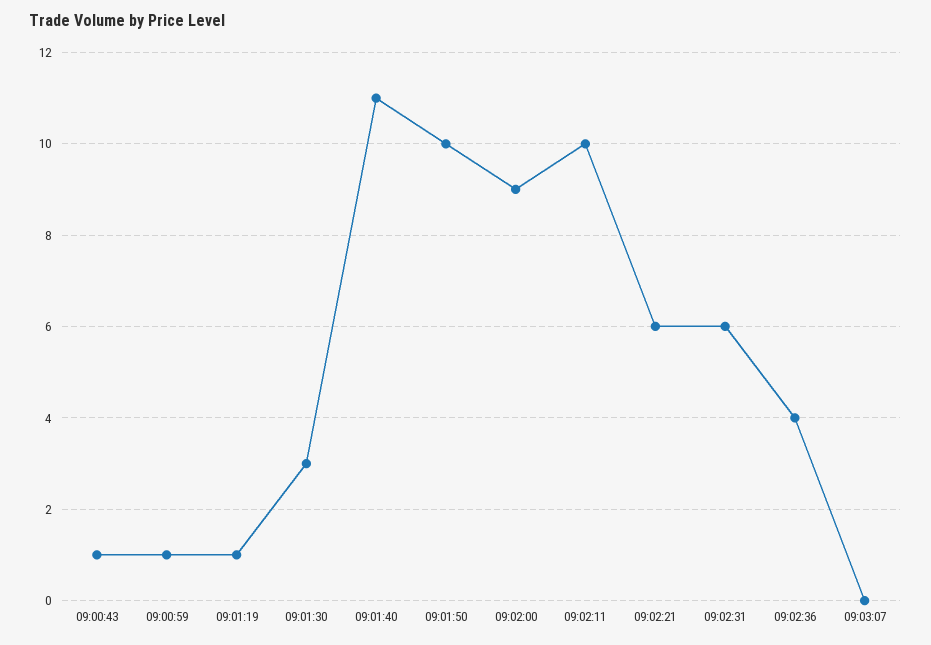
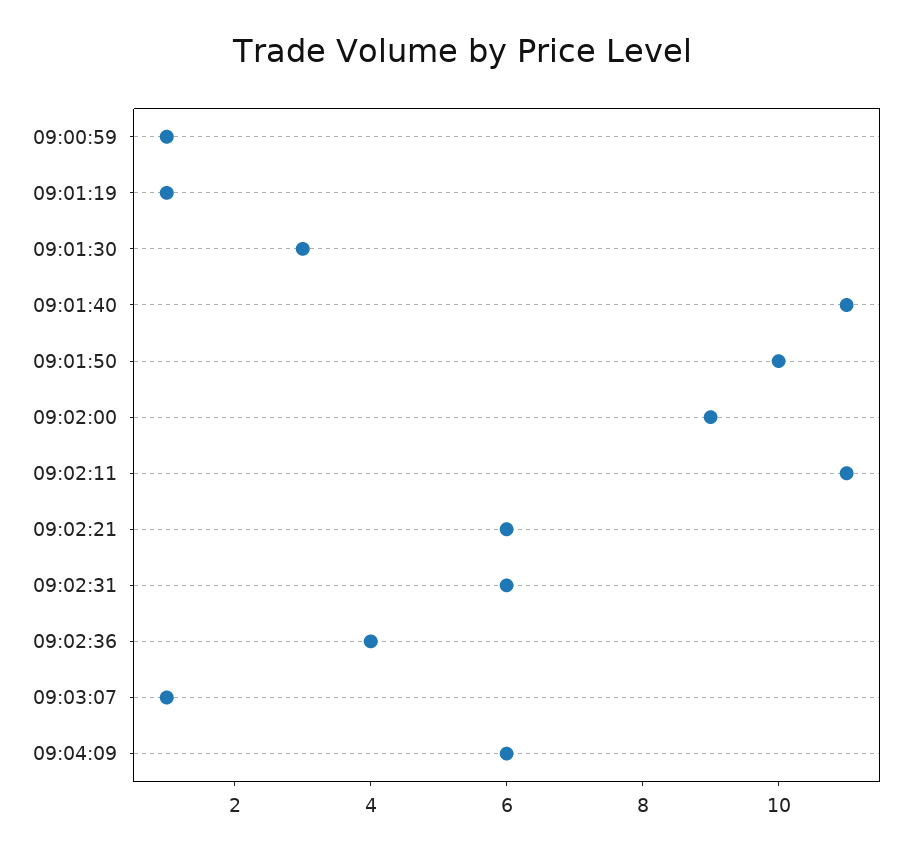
09:00:43: 1 -> none
09:02:11: 10 -> 11
09:03:07: 0 -> 1
09:04:09: none -> 6

